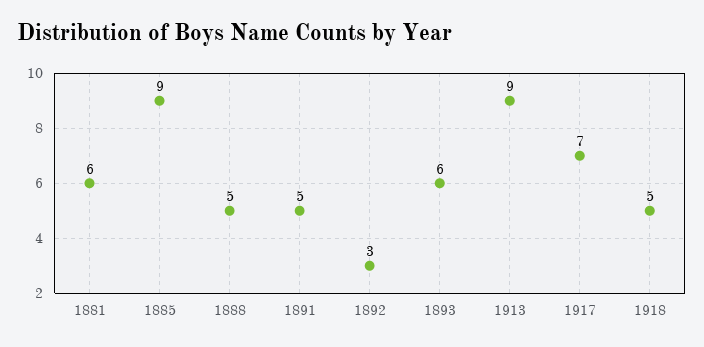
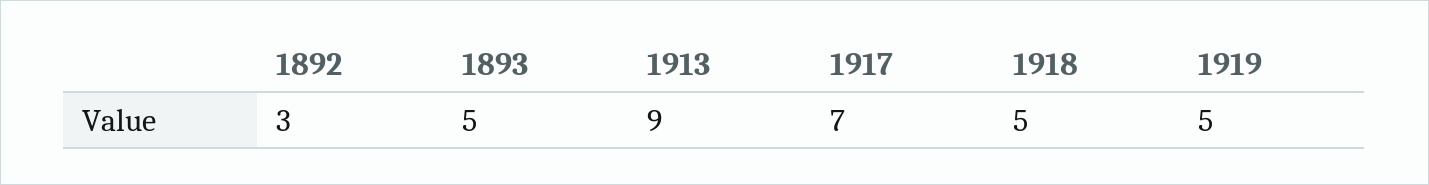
1881: 6 -> none
1885: 9 -> none
1888: 5 -> none
1891: 5 -> none
1893: 6 -> 5
1919: none -> 5

